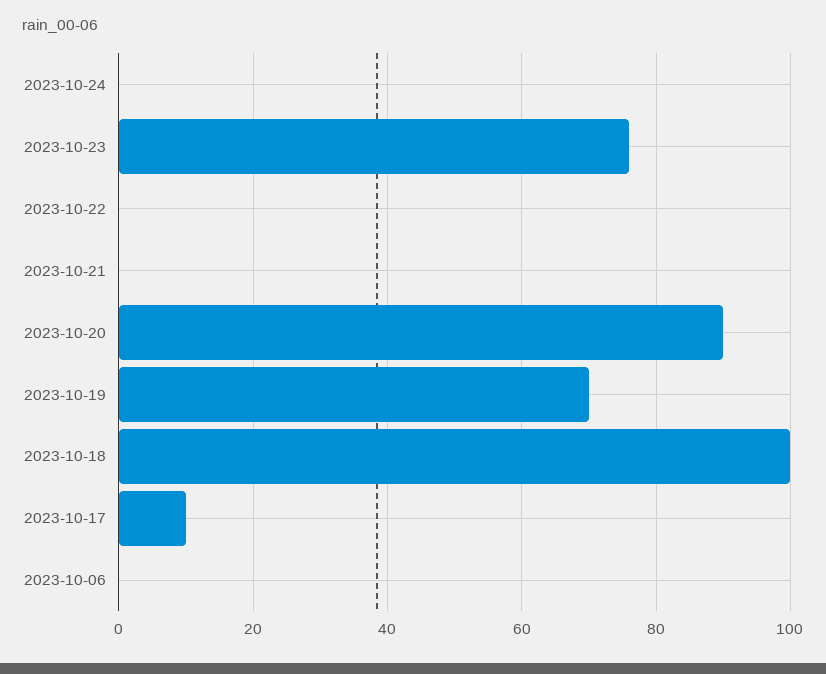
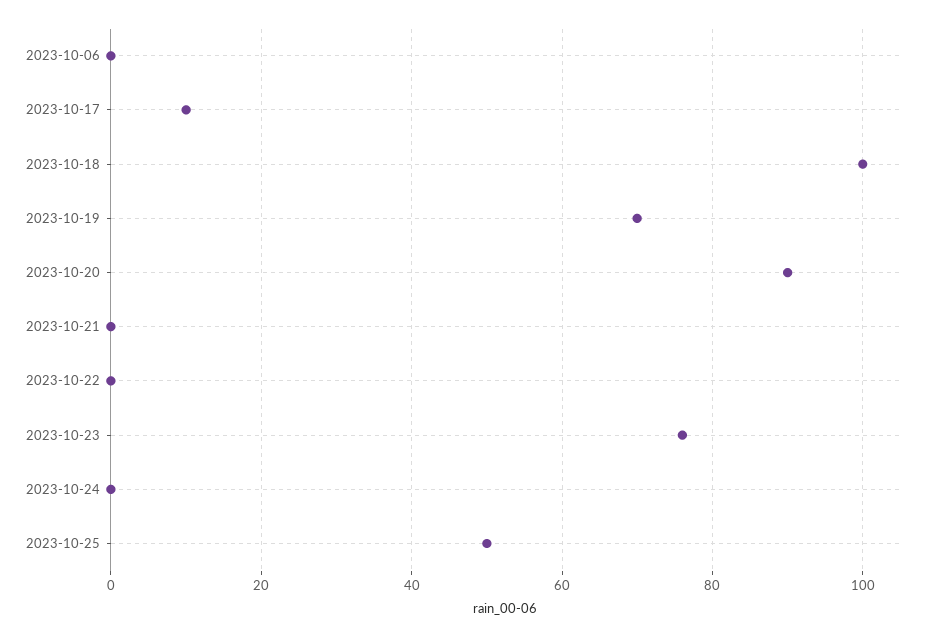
2023-10-25: none -> 50

